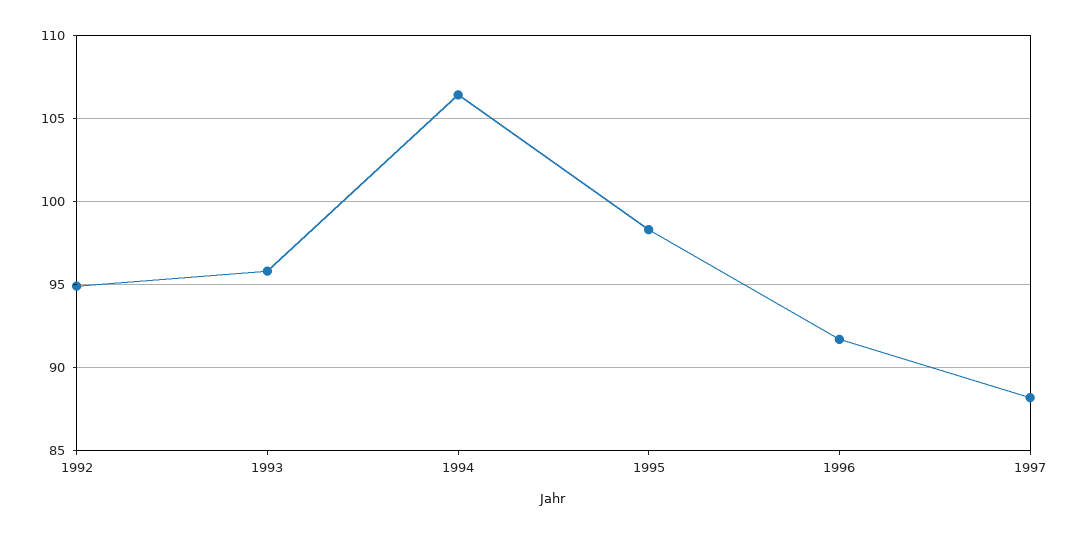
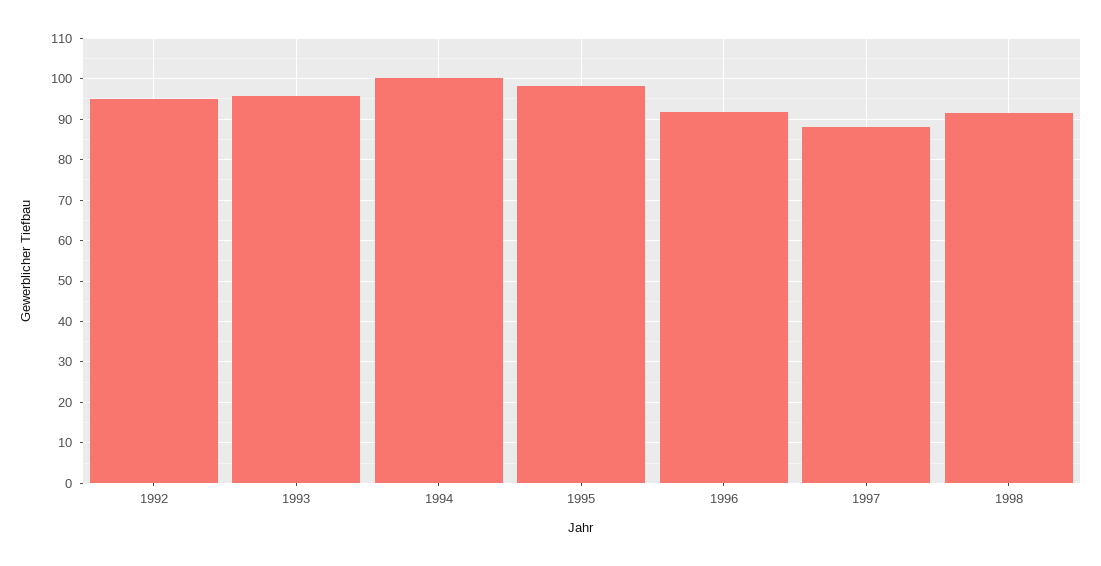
1994: 106.5 -> 100
1998: none -> 92

